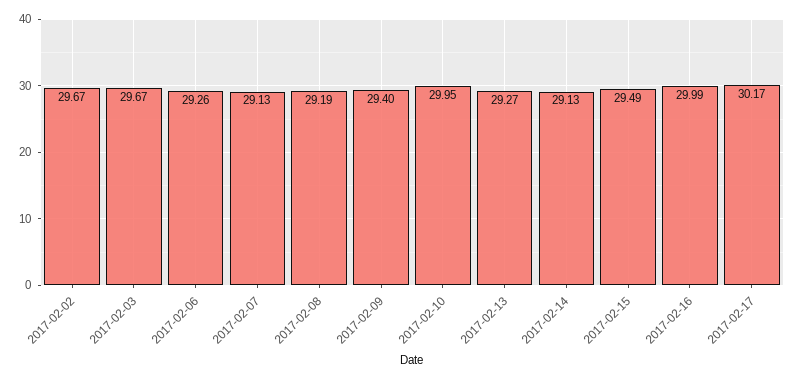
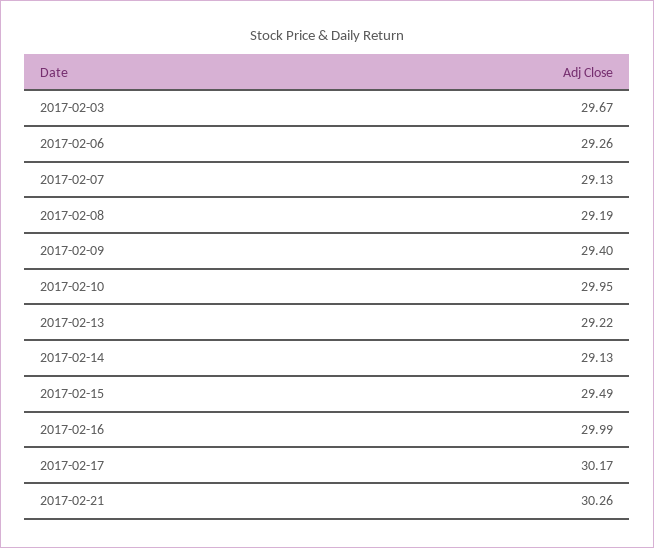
2017-02-02: 29.67 -> none
2017-02-13: 29.27 -> 29.22
2017-02-21: none -> 30.26

